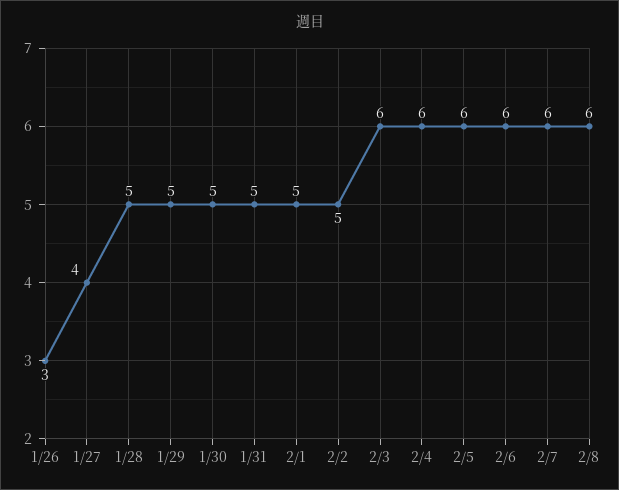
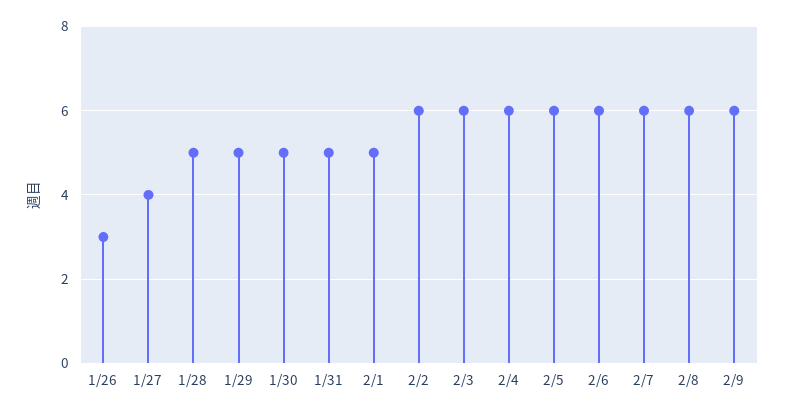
2/2: 5 -> 6
2/9: none -> 6

